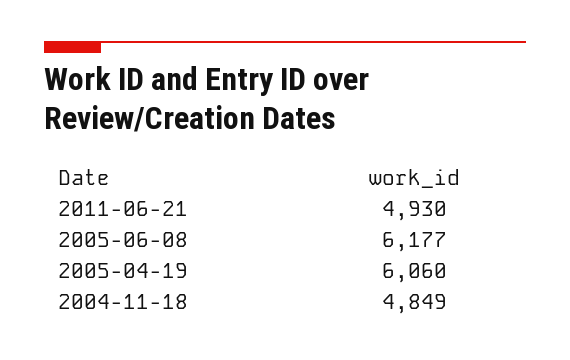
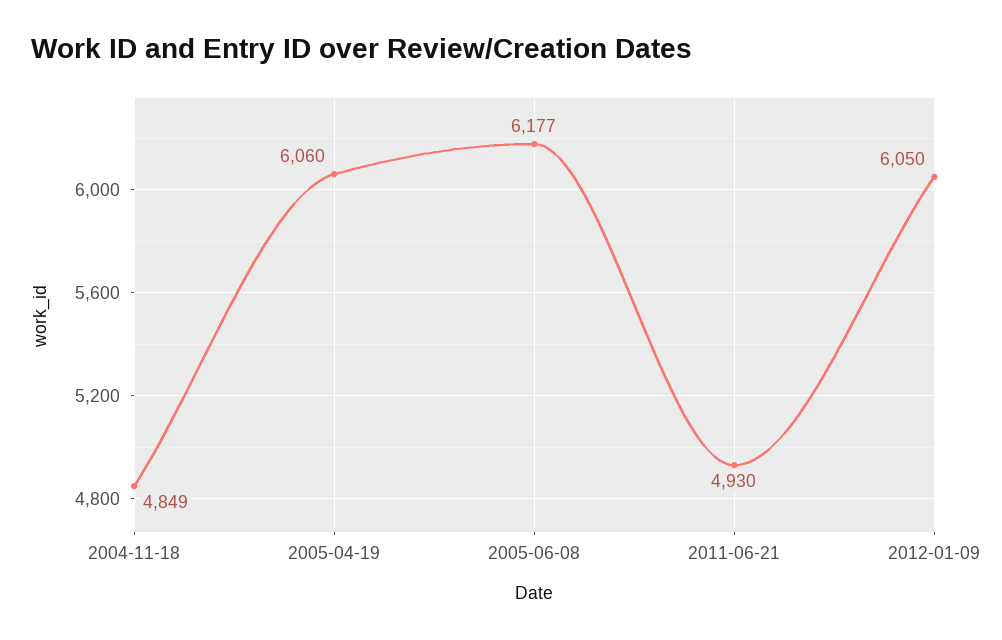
2012-01-09: none -> 6050

